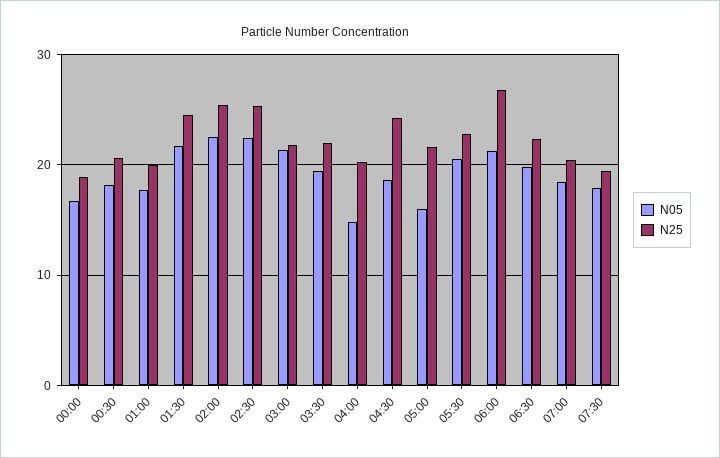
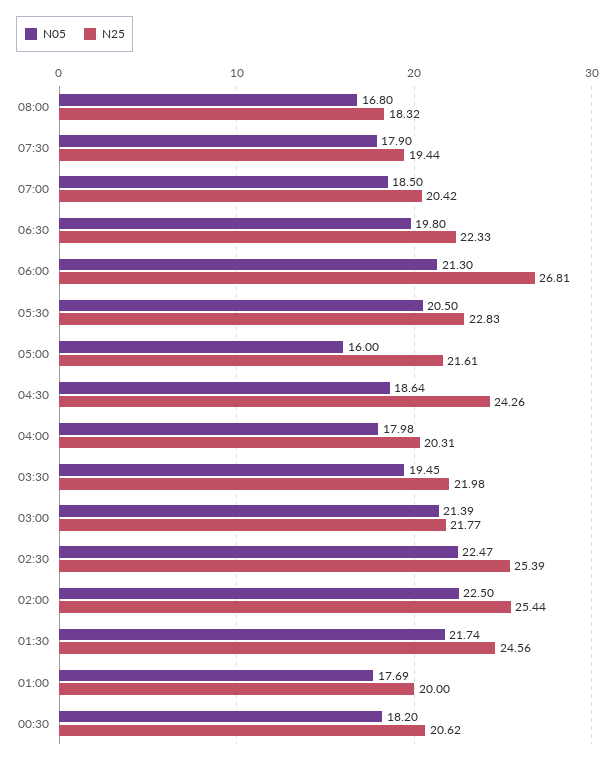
N05, 00:00: 17 -> none
N25, 00:00: 19 -> none
N05, 04:00: 15 -> 17.98
N05, 08:00: none -> 16.8
N25, 08:00: none -> 18.32

